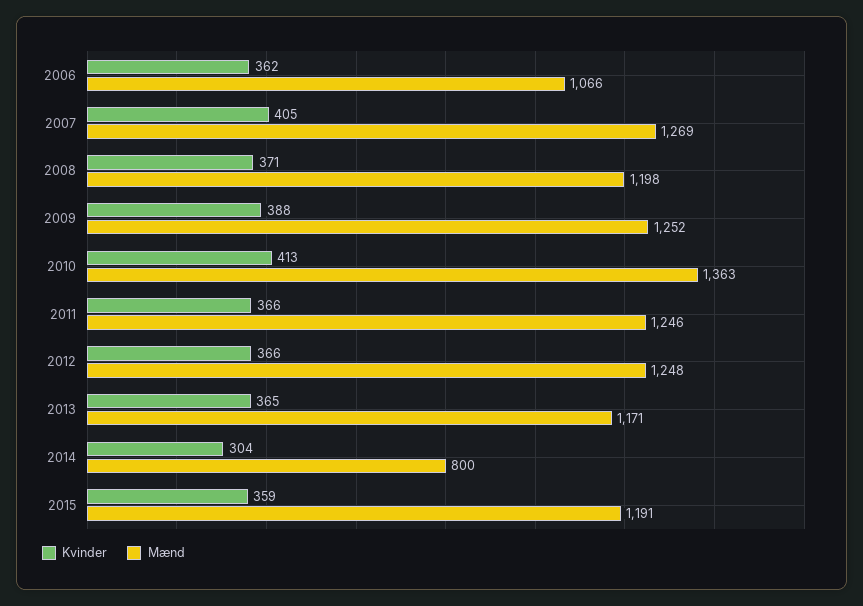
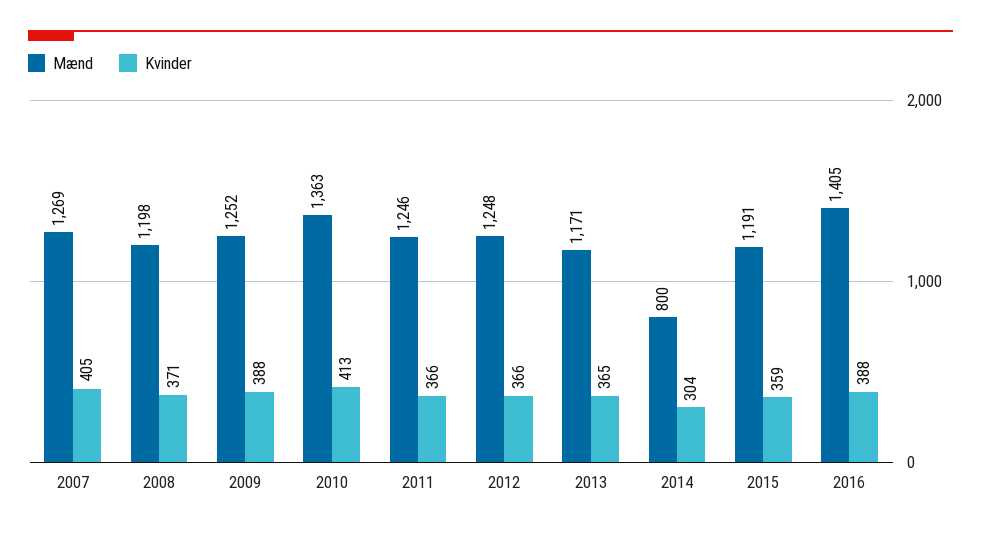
Kvinder, 2006: 362 -> none
Mænd, 2006: 1066 -> none
Mænd, 2016: none -> 1405
Kvinder, 2016: none -> 388

